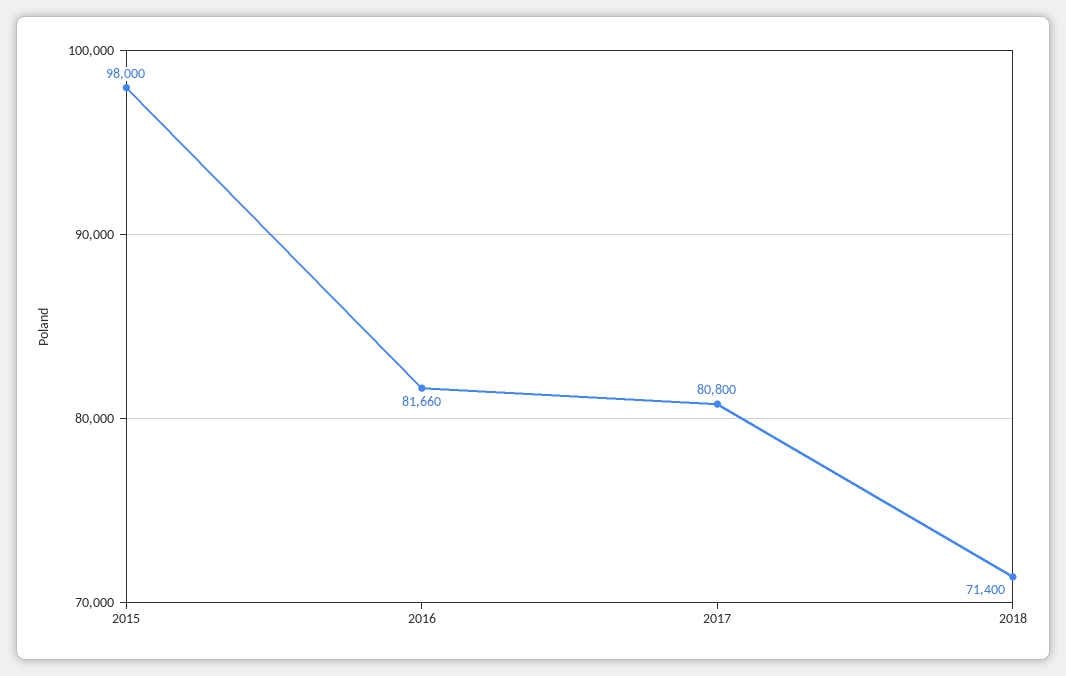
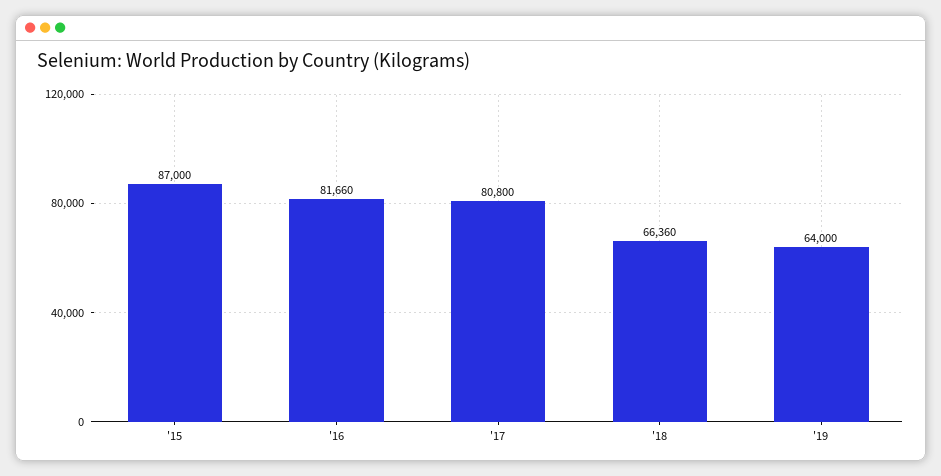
2015: 98000 -> 87000
2018: 71400 -> 66360
'19: none -> 64000

